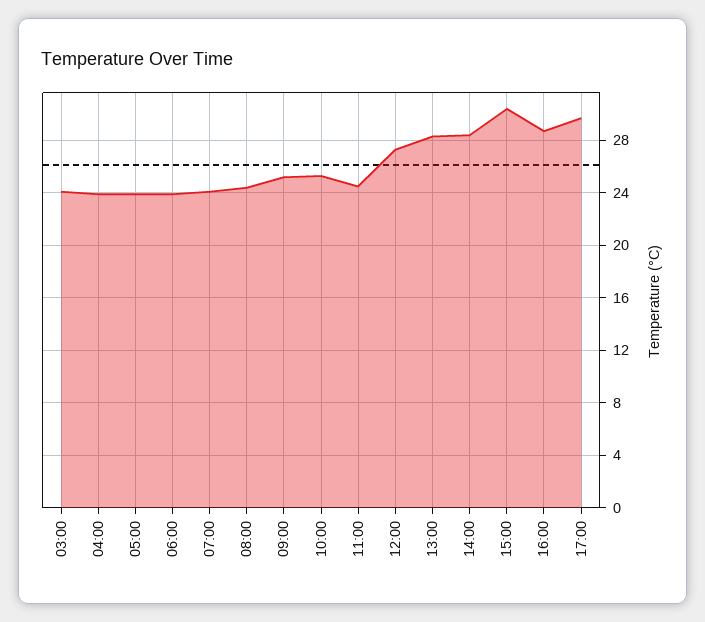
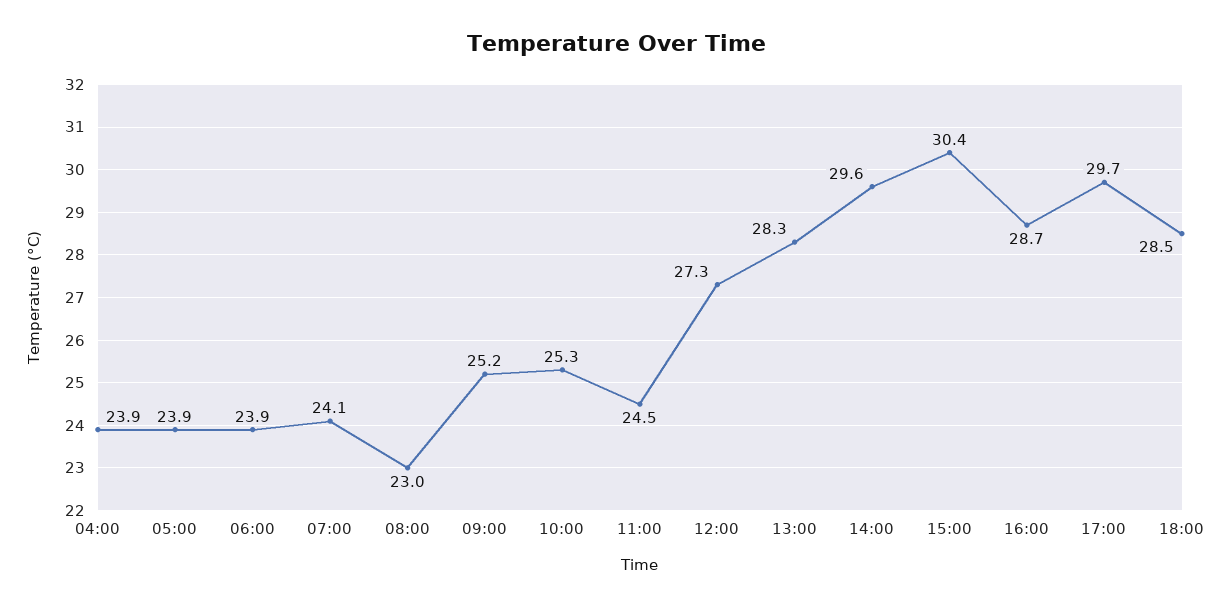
03:00: 24 -> none
08:00: 24.5 -> 23
14:00: 28.5 -> 29.6
18:00: none -> 28.5

